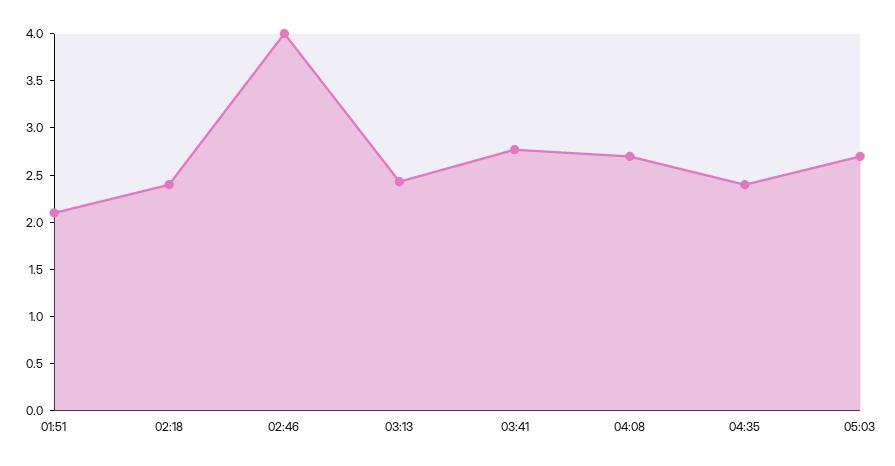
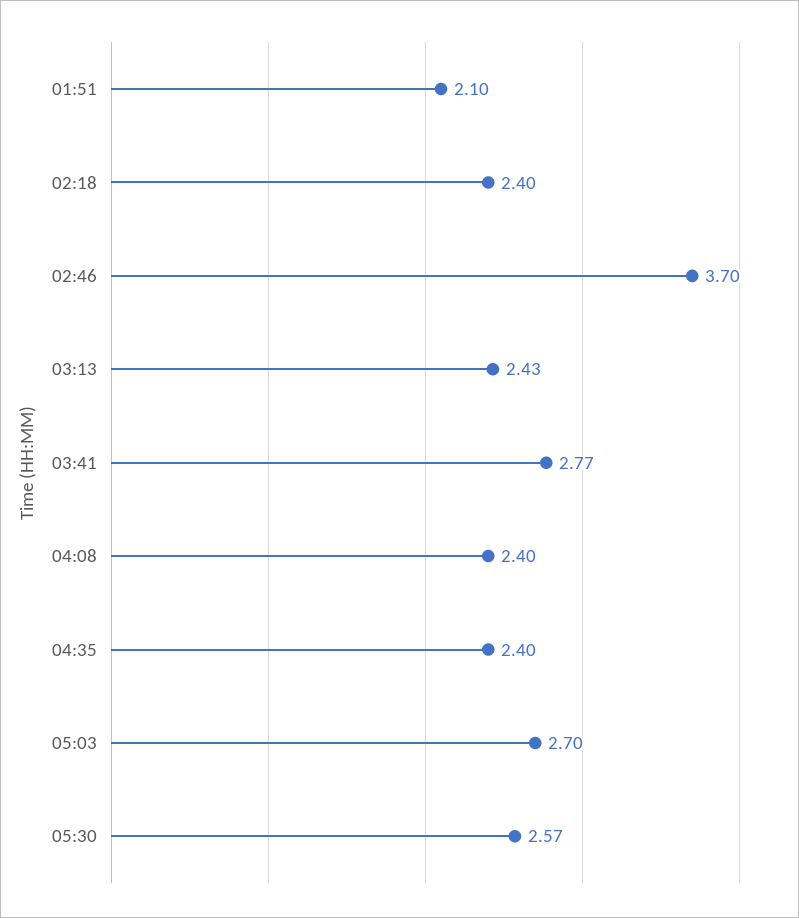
02:46: 4 -> 3.7
04:08: 2.7 -> 2.4
05:30: none -> 2.57

